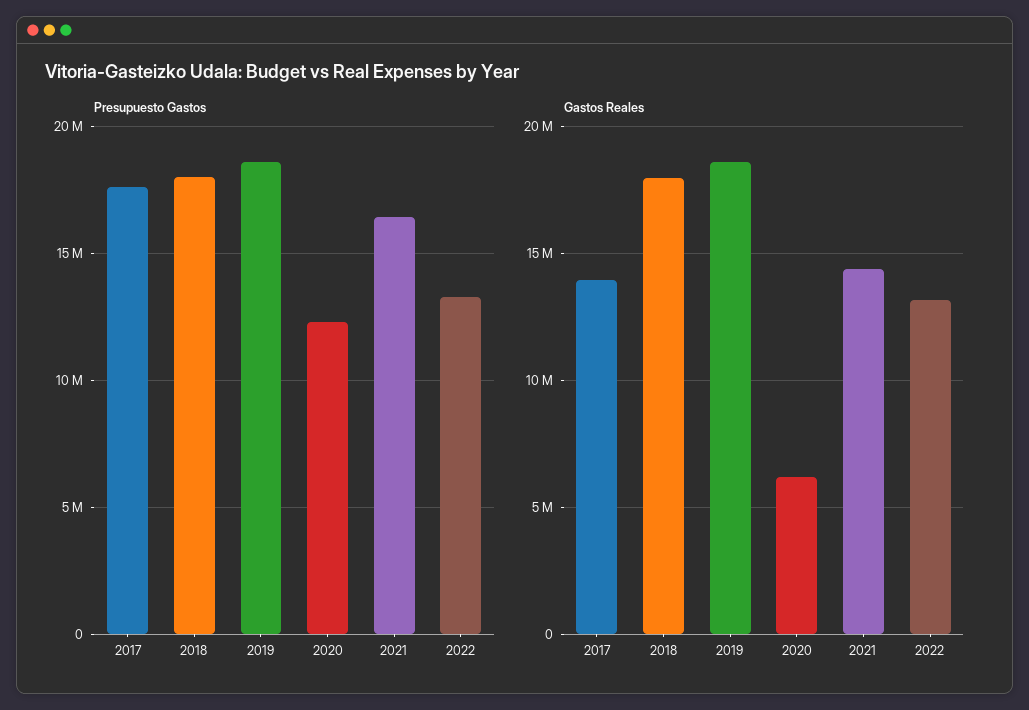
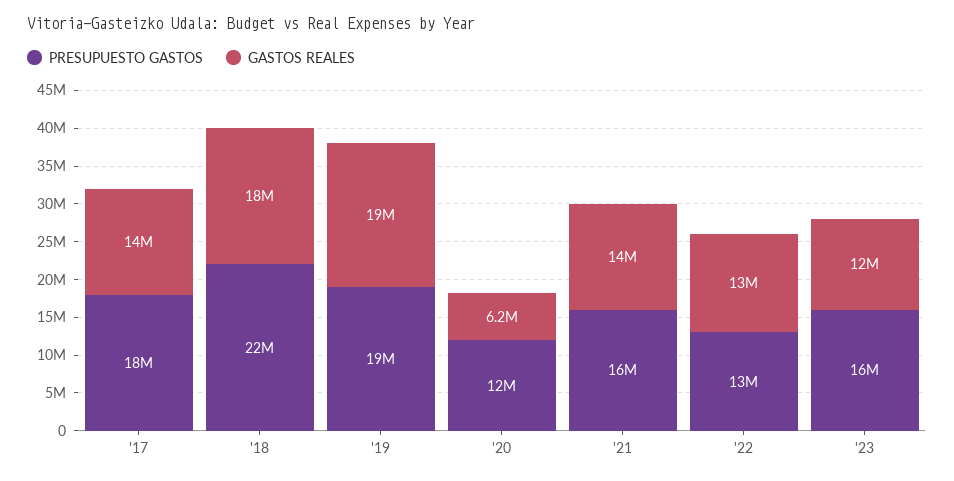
Presupuesto Gastos, 2018: 18000000 -> 22000000
Presupuesto Gastos, '23: none -> 16000000
Gastos Reales, '23: none -> 12000000

